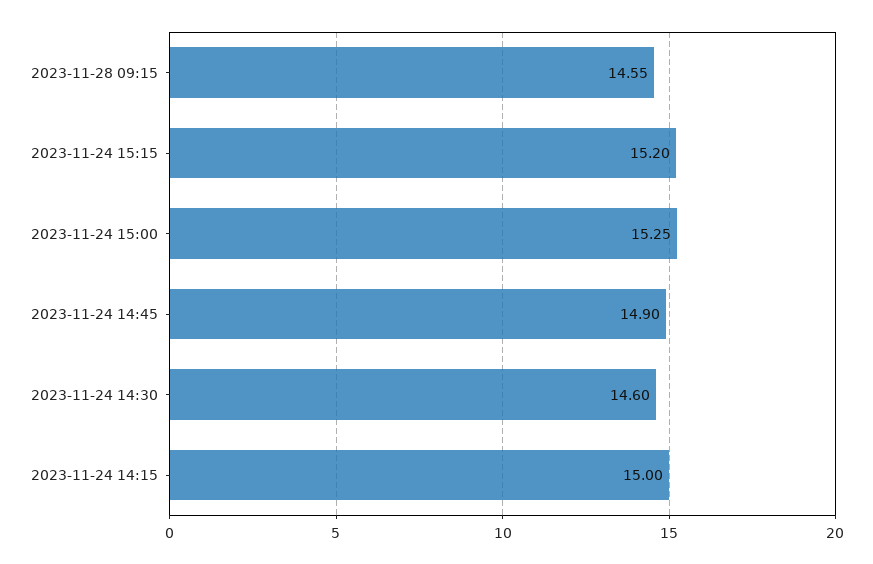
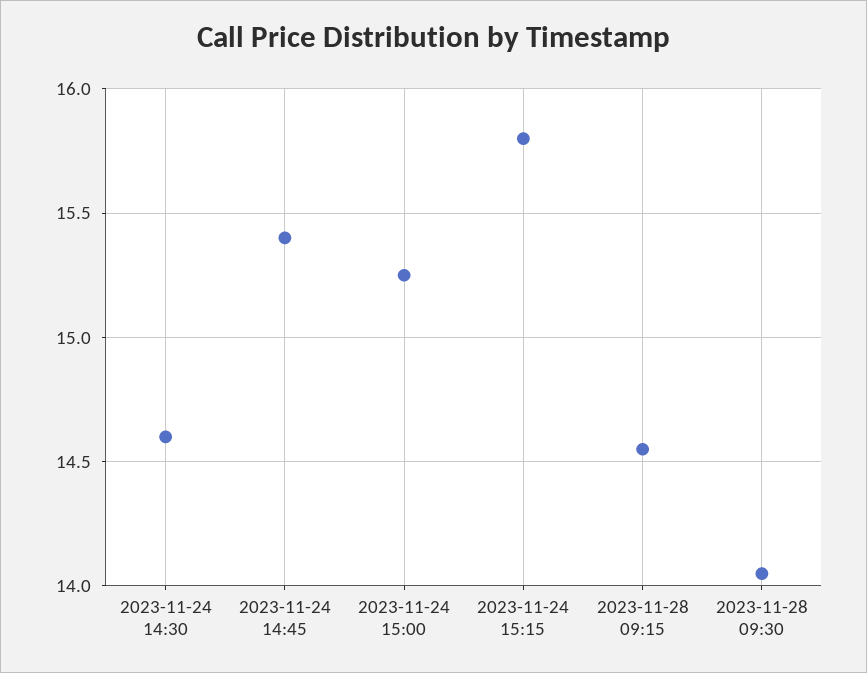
2023-11-24 15:15: 15.2 -> 15.8
2023-11-24 14:45: 14.9 -> 15.4
2023-11-24 14:15: 15 -> none
2023-11-28 09:30: none -> 14.05

